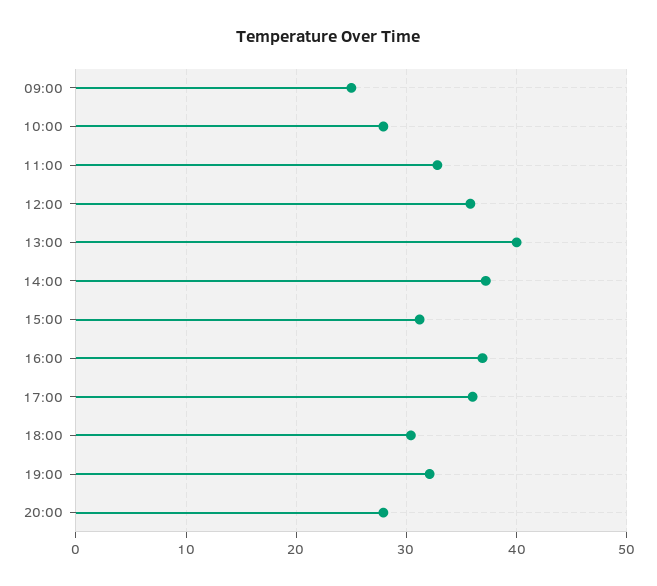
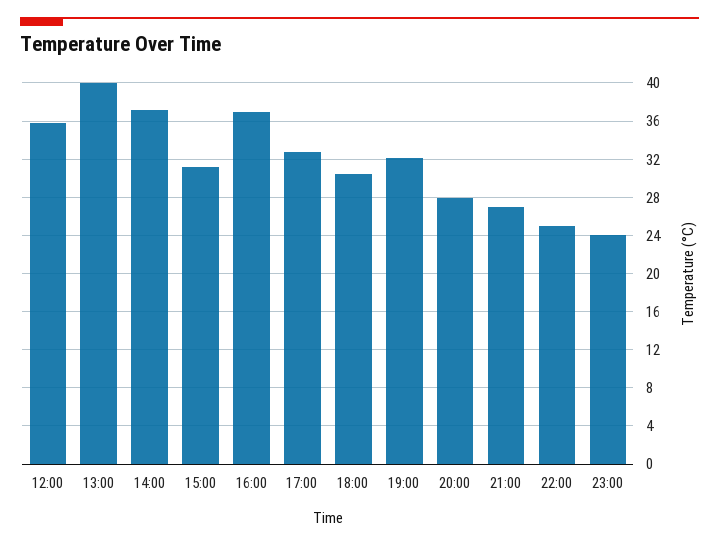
09:00: 25 -> none
10:00: 28 -> none
11:00: 33 -> none
17:00: 36 -> 33
21:00: none -> 27
22:00: none -> 25
23:00: none -> 24

